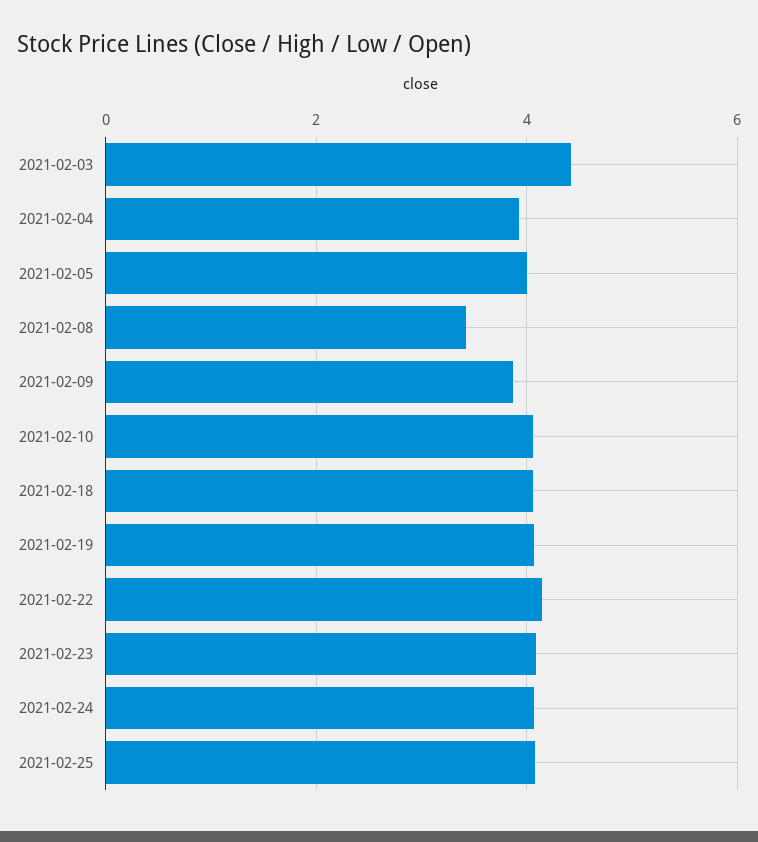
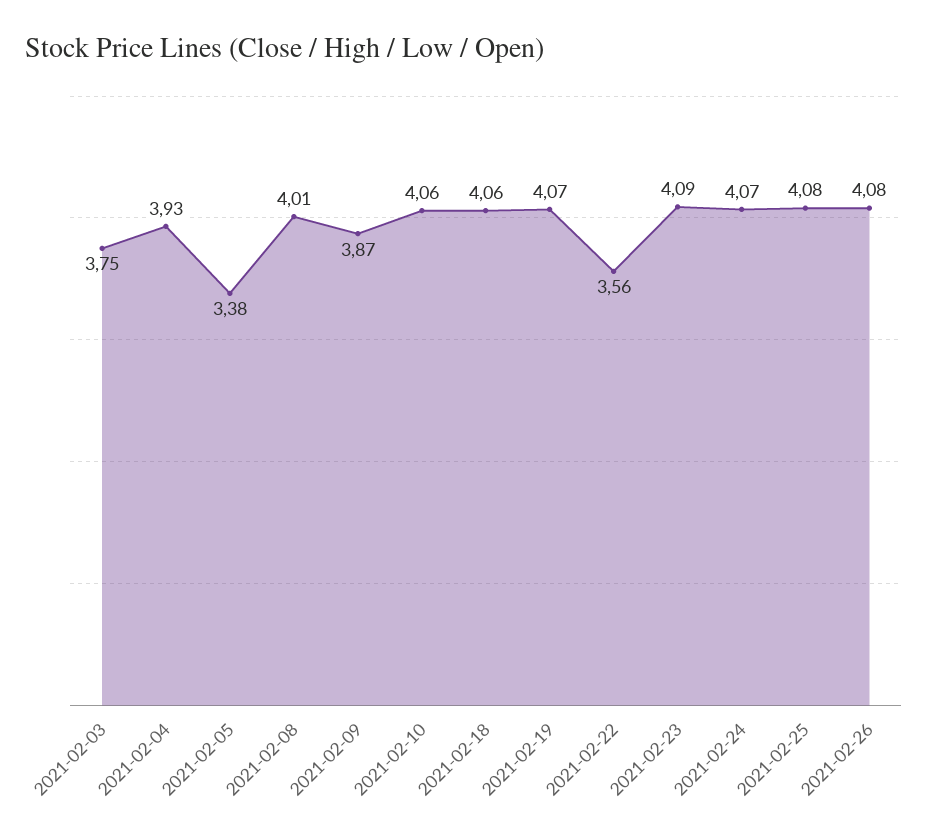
2021-02-03: 4.4 -> 3.75
2021-02-05: 4 -> 3.38
2021-02-08: 3.4 -> 4.01
2021-02-22: 4.2 -> 3.56
2021-02-26: none -> 4.08

